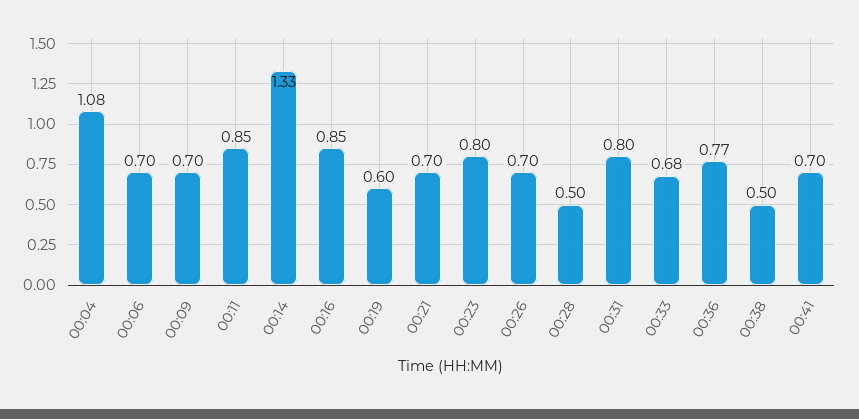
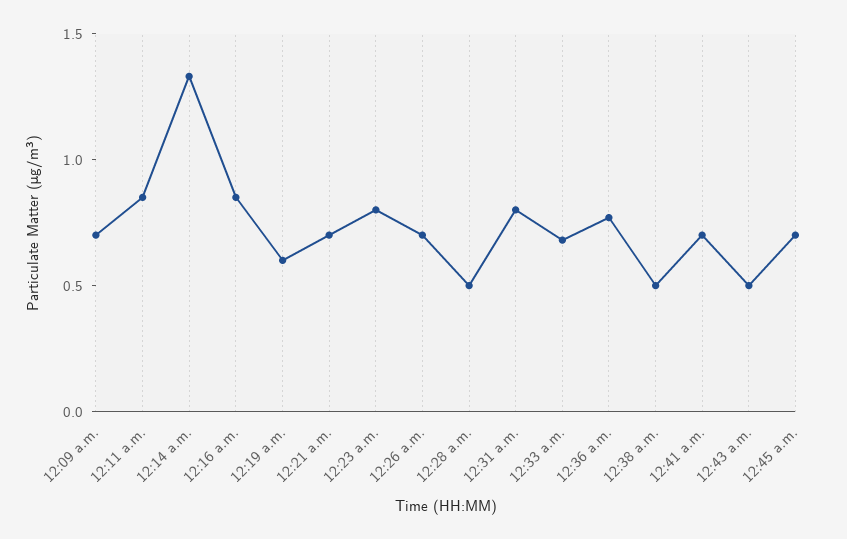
00:04: 1.08 -> none
00:06: 0.7 -> none
12:43 a.m.: none -> 0.5
12:45 a.m.: none -> 0.7

